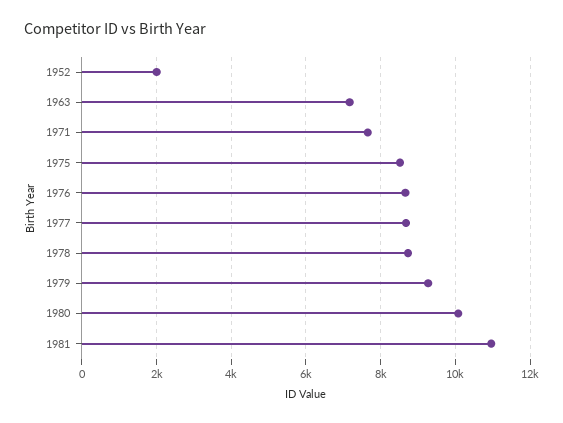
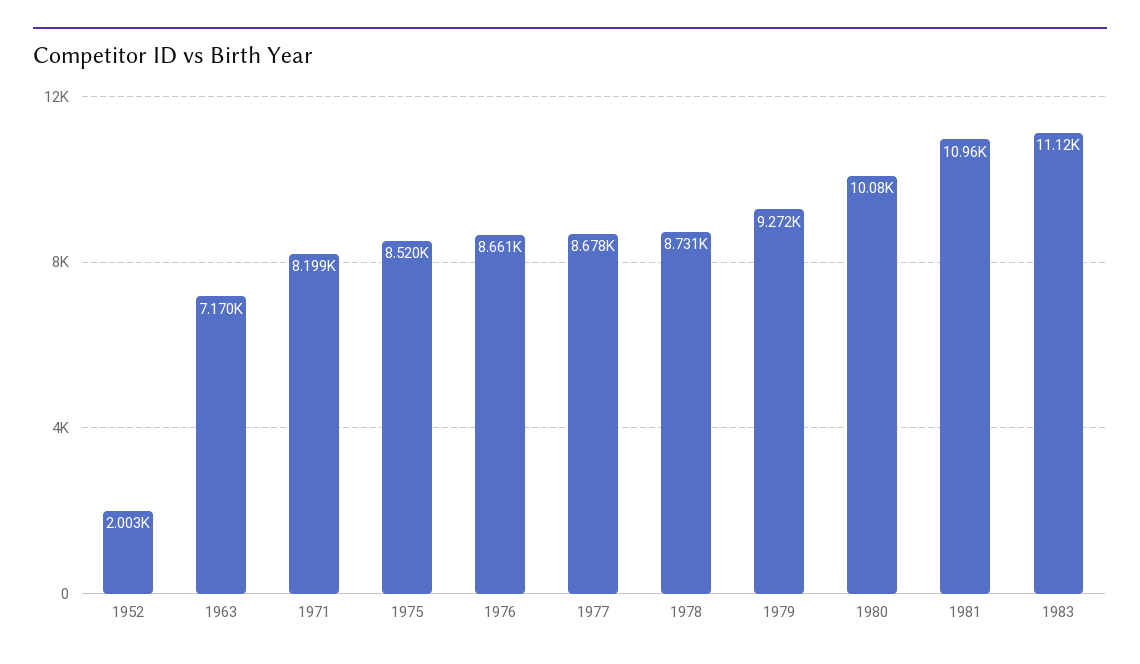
1971: 7600 -> 8199
1983: none -> 11120

